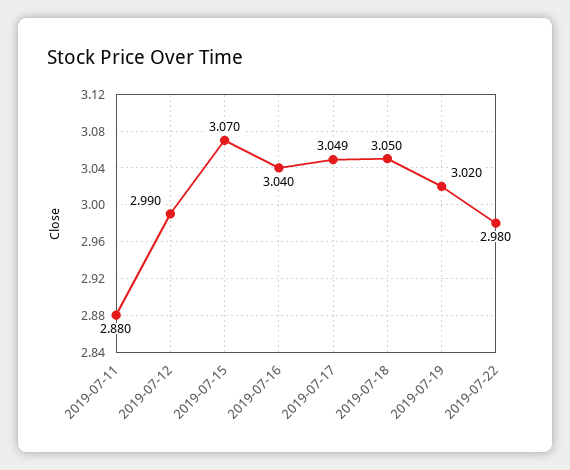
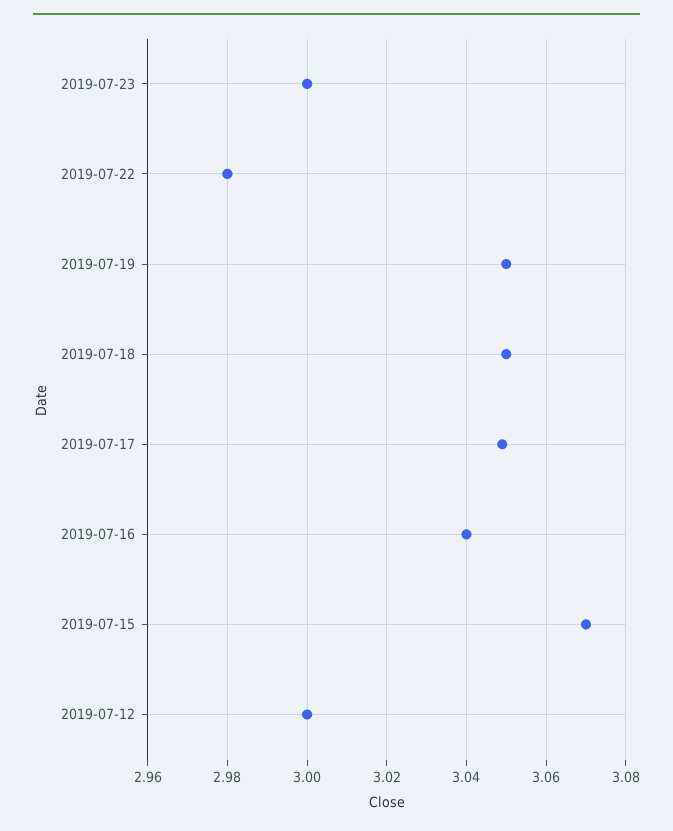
2019-07-11: 2.88 -> none
2019-07-12: 2.99 -> 3
2019-07-19: 3.02 -> 3.05
2019-07-23: none -> 3

